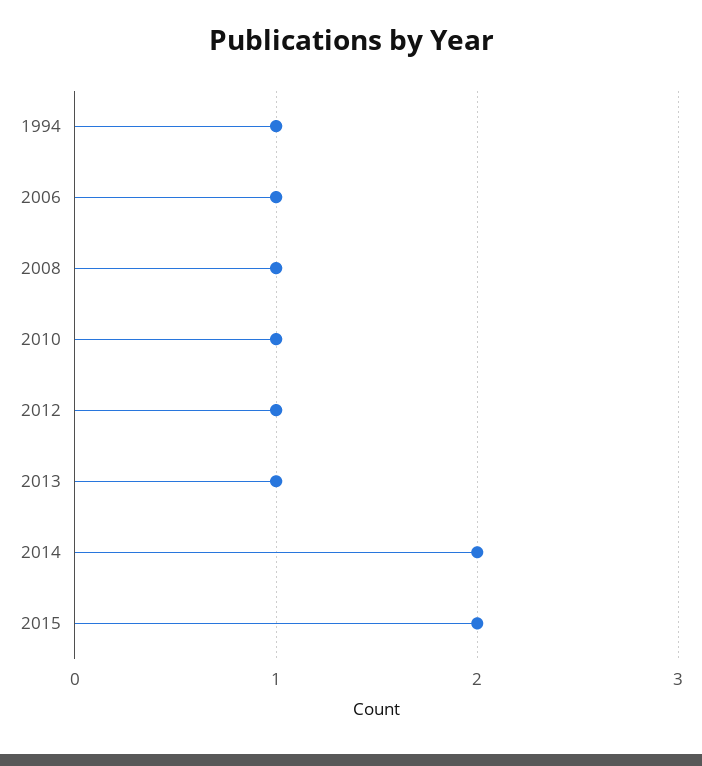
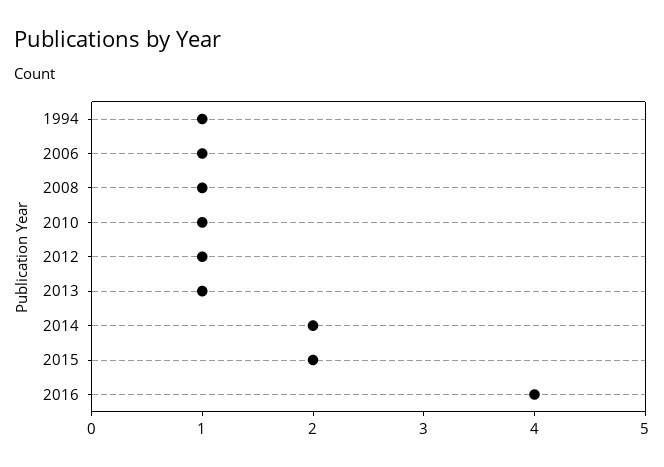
2016: none -> 4

